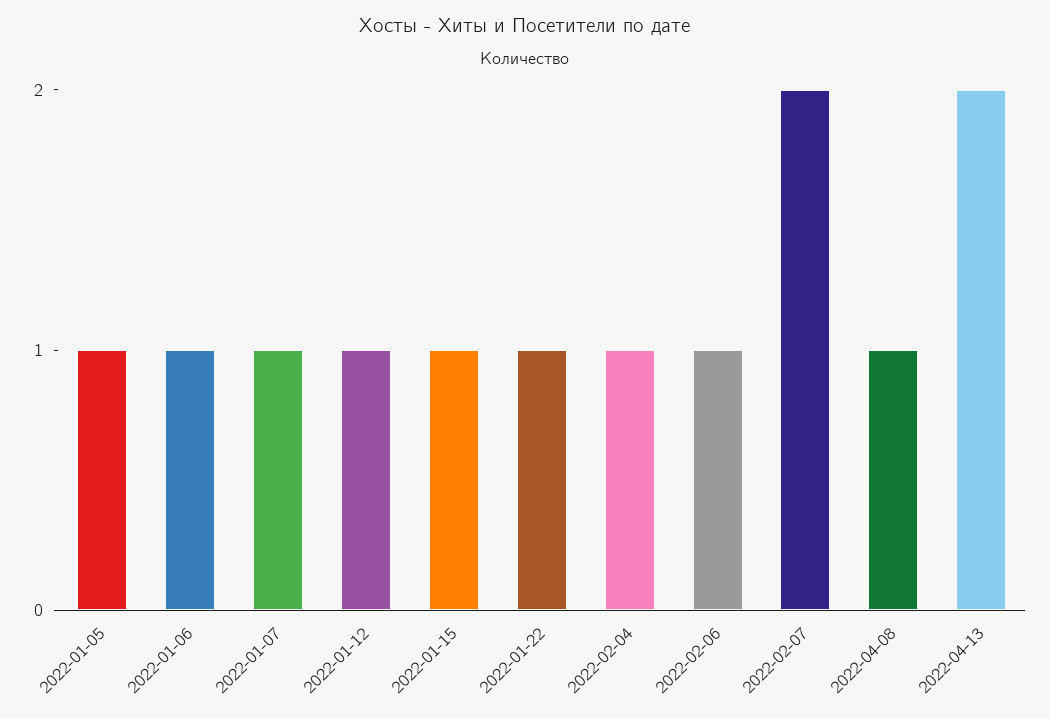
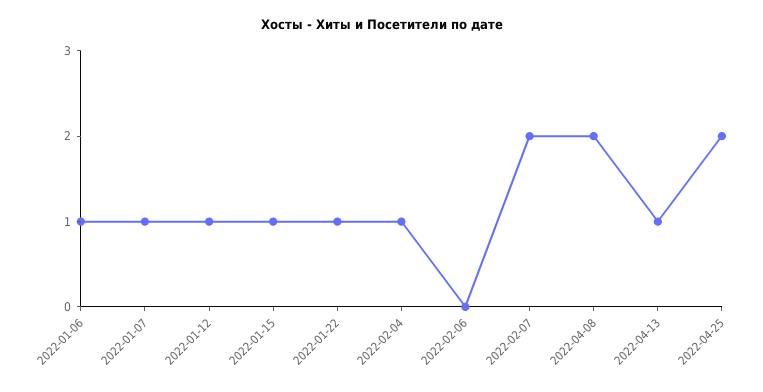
2022-01-05: 1 -> none
2022-02-06: 1 -> 0
2022-04-08: 1 -> 2
2022-04-13: 2 -> 1
2022-04-25: none -> 2

